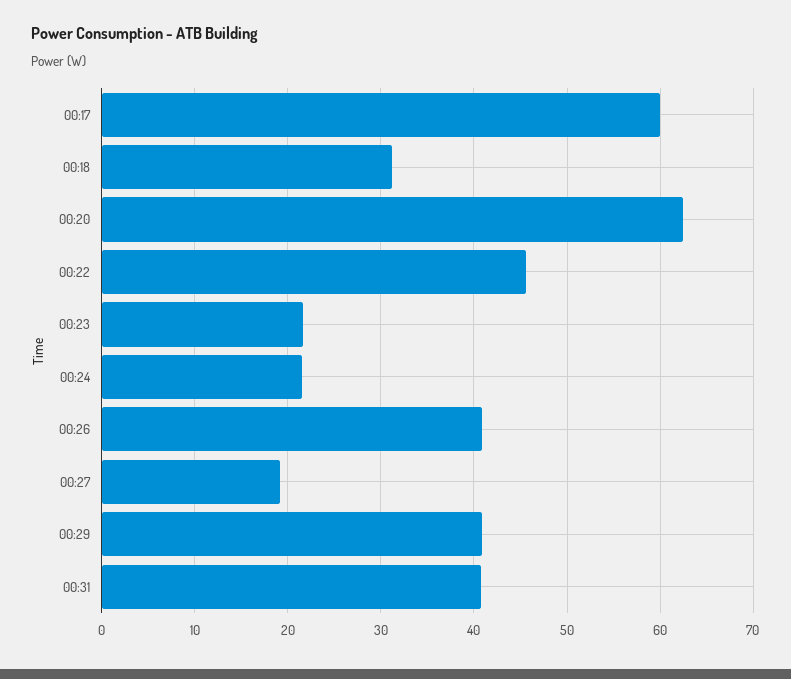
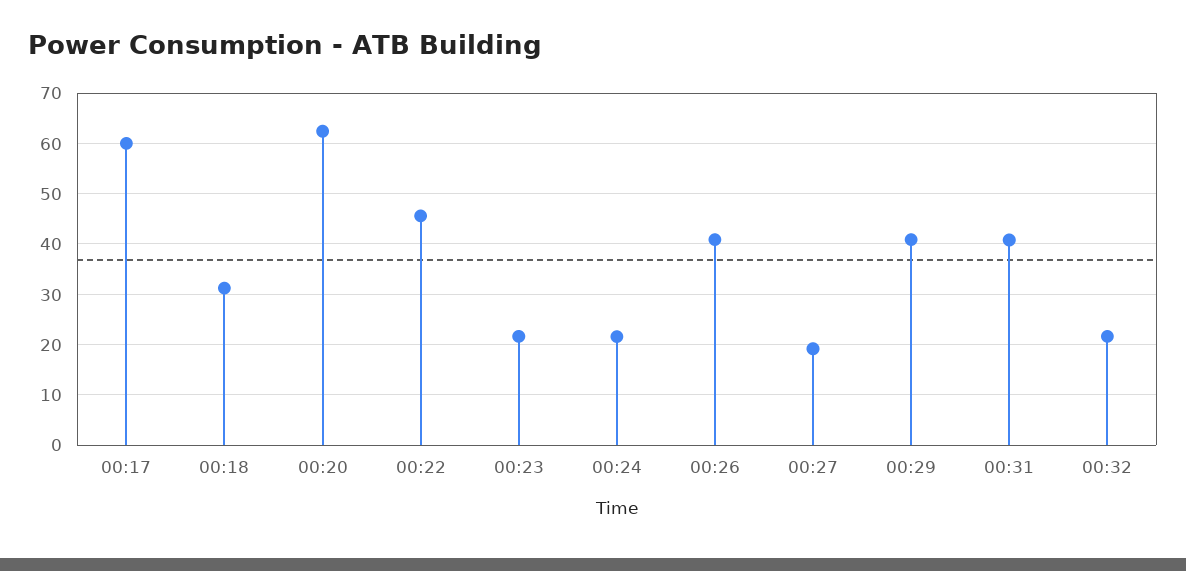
00:32: none -> 22

